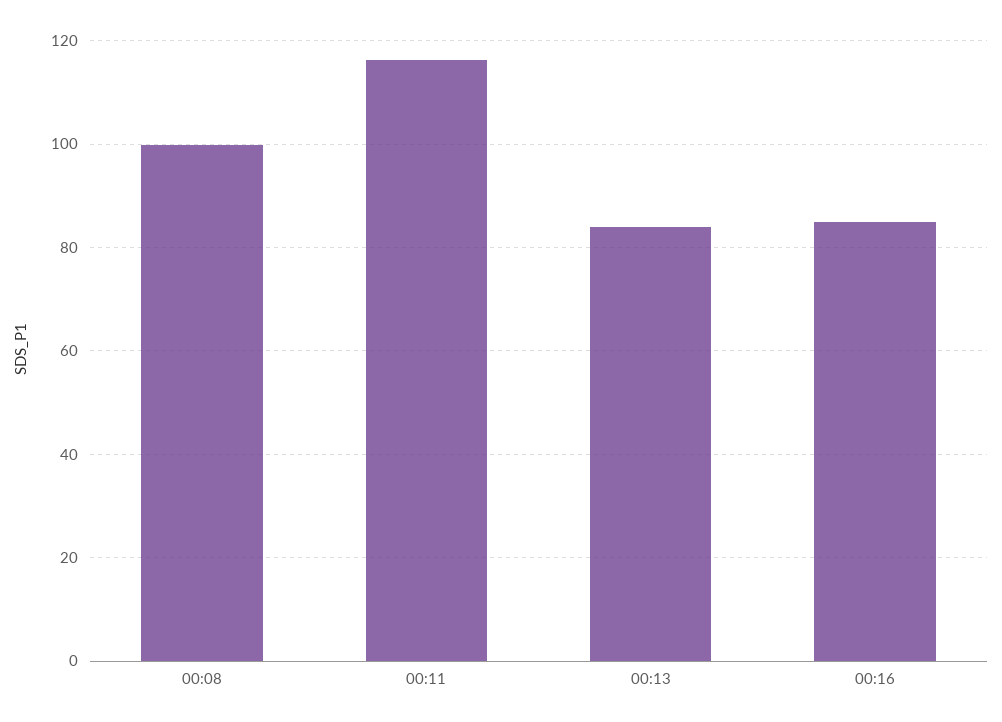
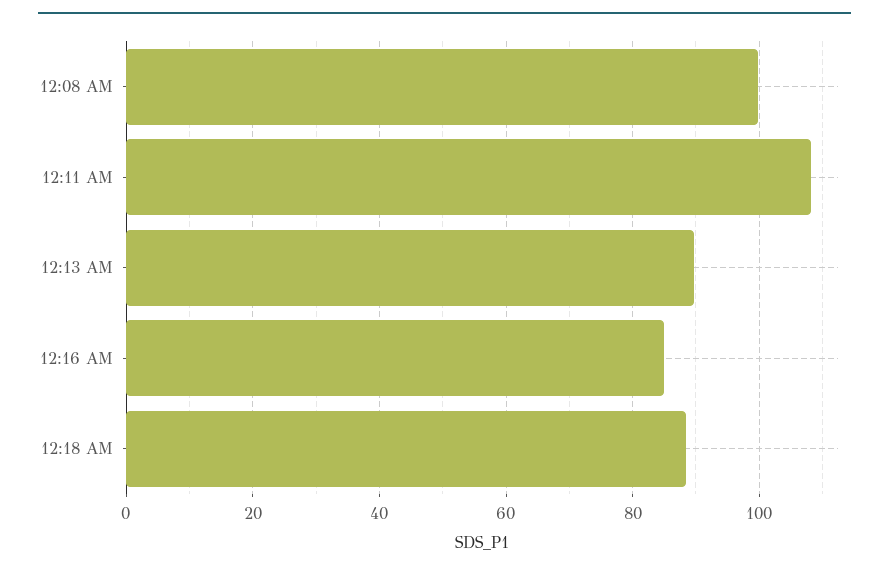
00:11: 116 -> 108
00:13: 84 -> 90
12:18 AM: none -> 88

